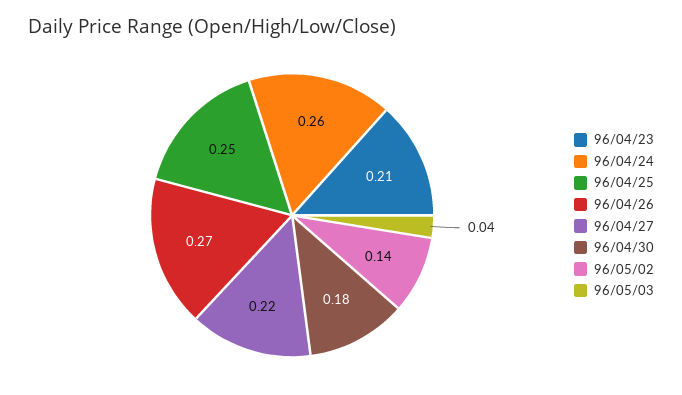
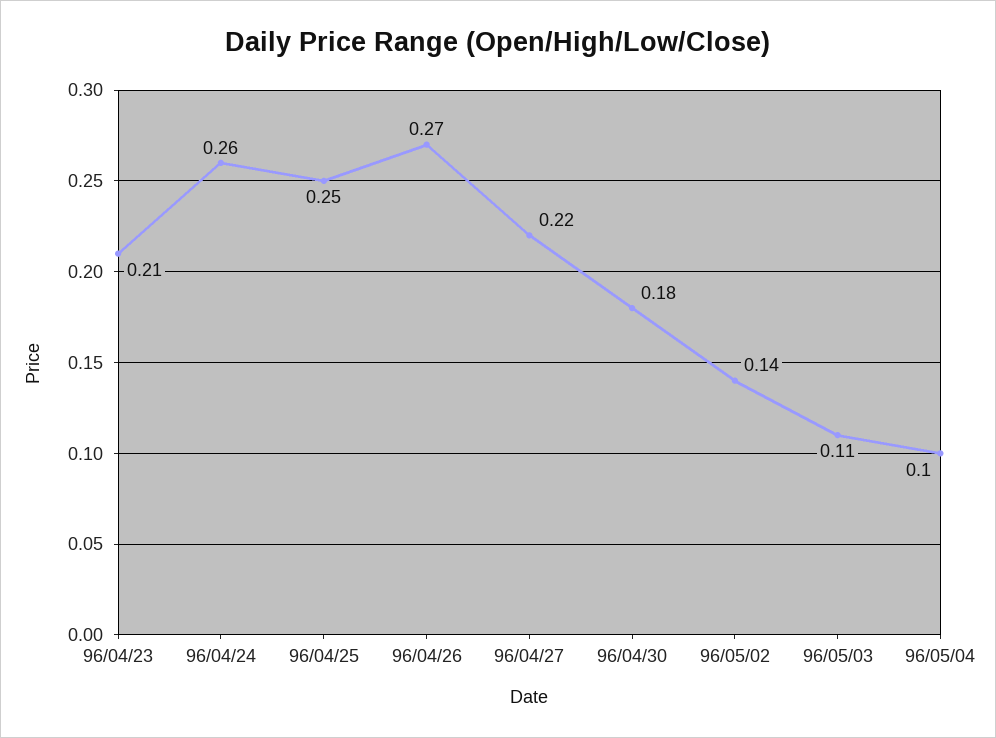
96/05/03: 0.04 -> 0.11
96/05/04: none -> 0.1

